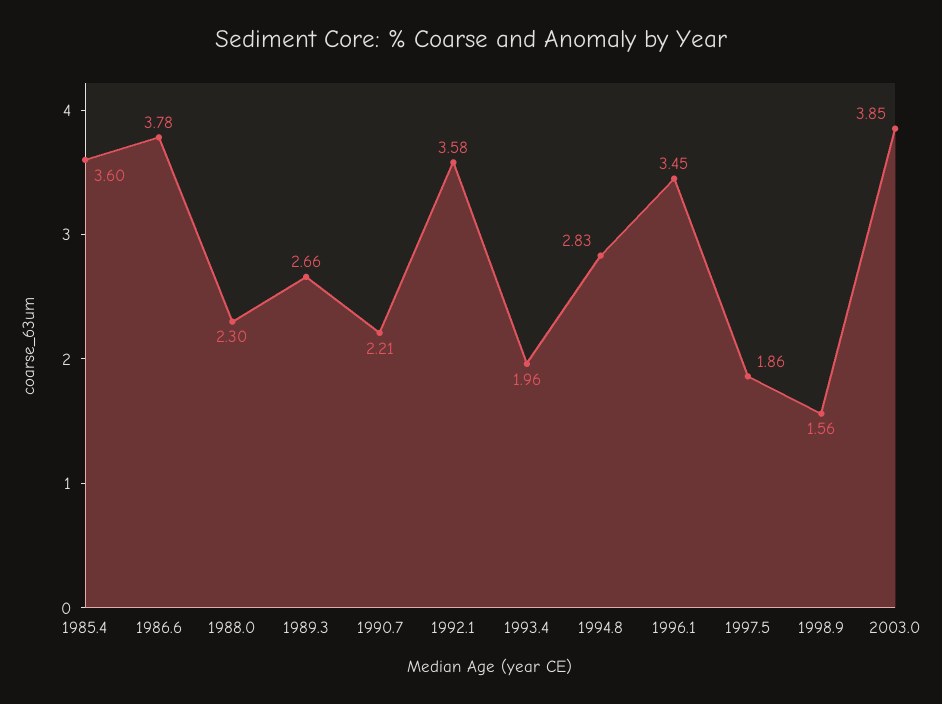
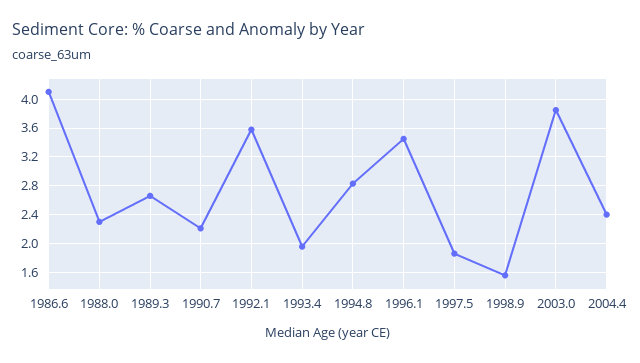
1985.4: 3.6 -> none
1986.6: 3.78 -> 4.1
2004.4: none -> 2.4

